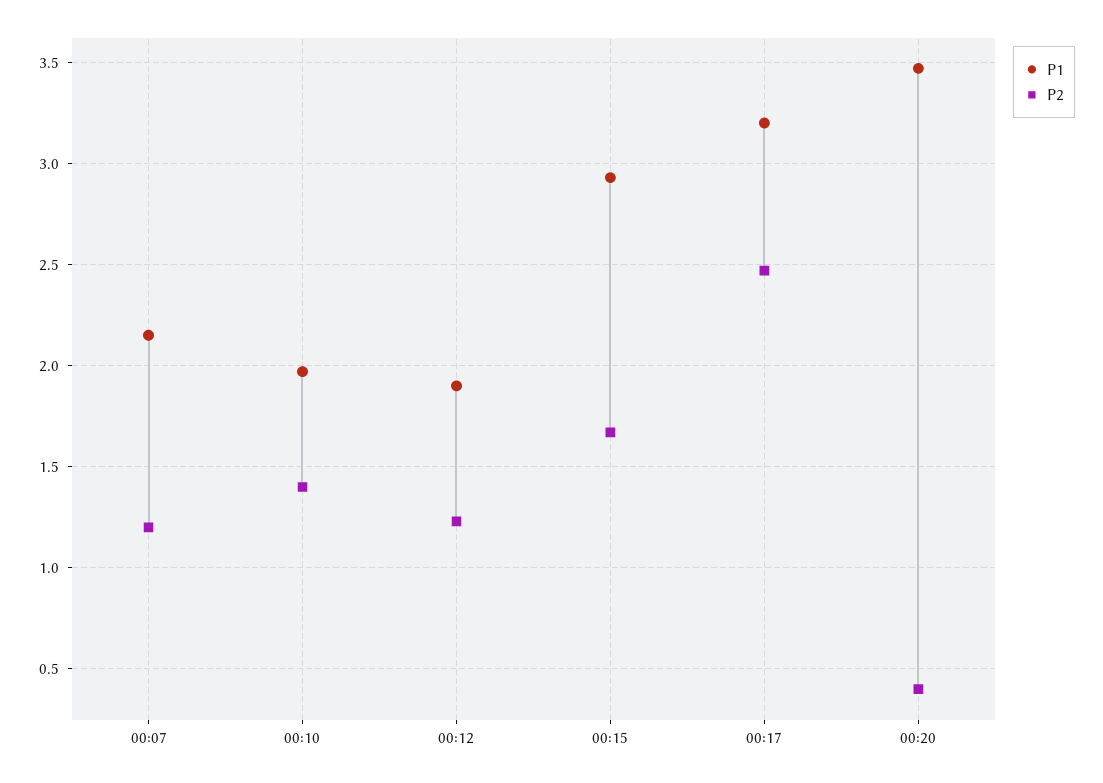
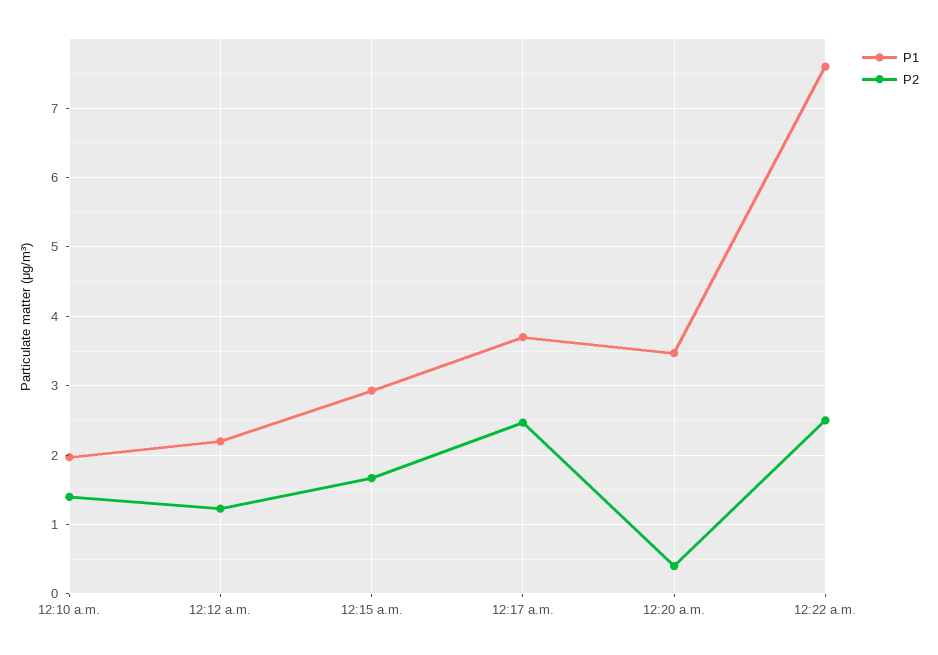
P1, 00:07: 2.15 -> none
P2, 00:07: 1.2 -> none
P1, 00:12: 1.9 -> 2.2
P1, 00:17: 3.2 -> 3.7
P1, 12:22 a.m.: none -> 7.6
P2, 12:22 a.m.: none -> 2.5

